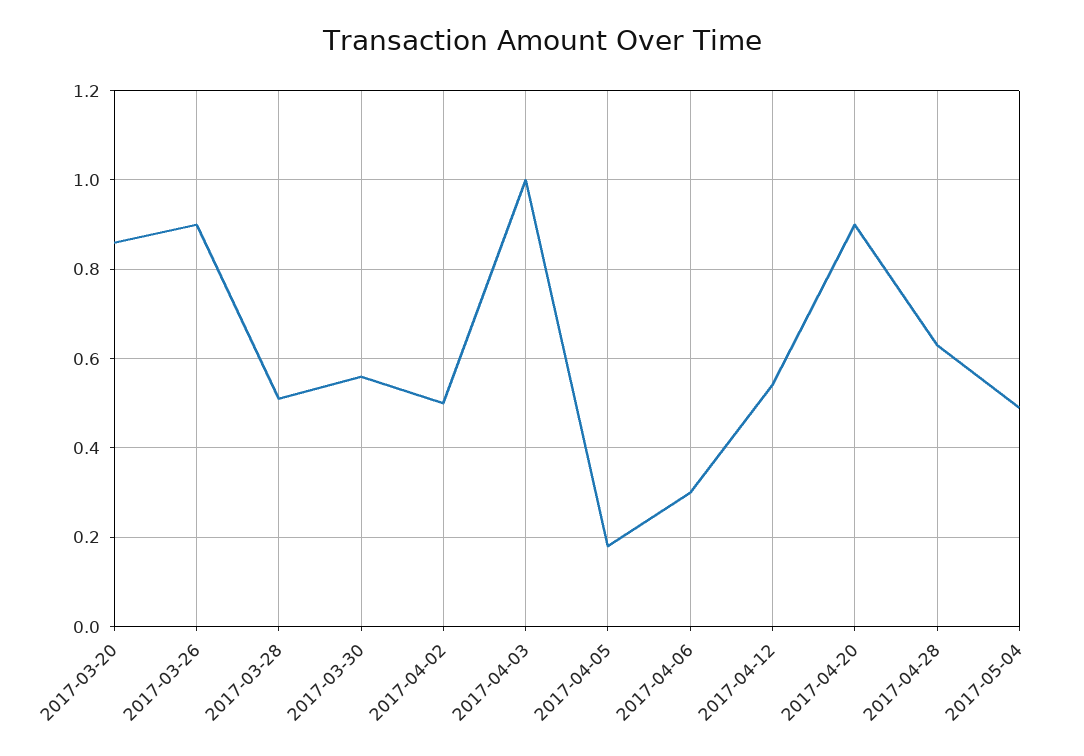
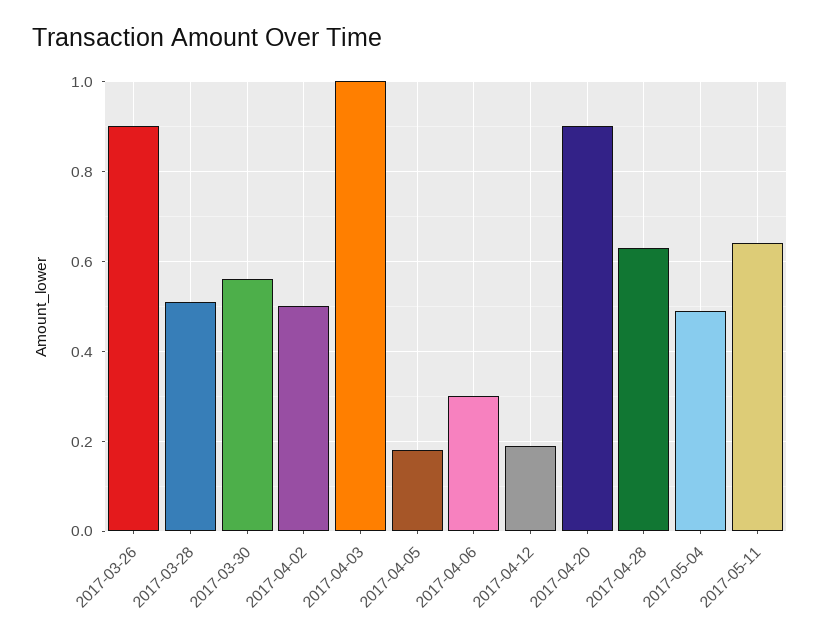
2017-03-20: 0.85 -> none
2017-04-12: 0.55 -> 0.2
2017-05-11: none -> 0.65

